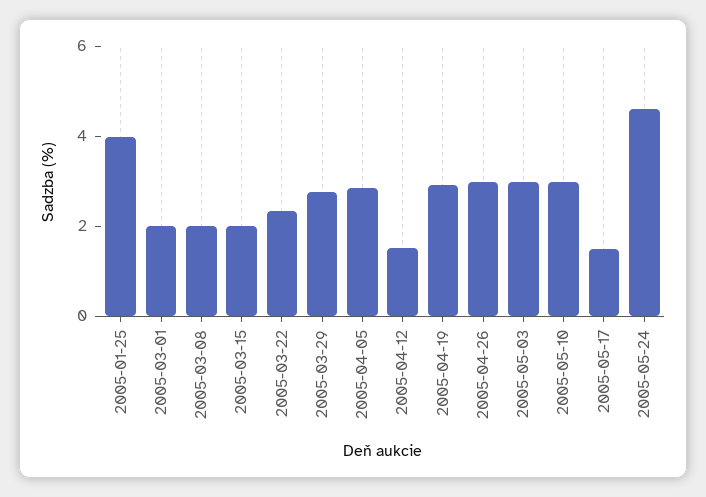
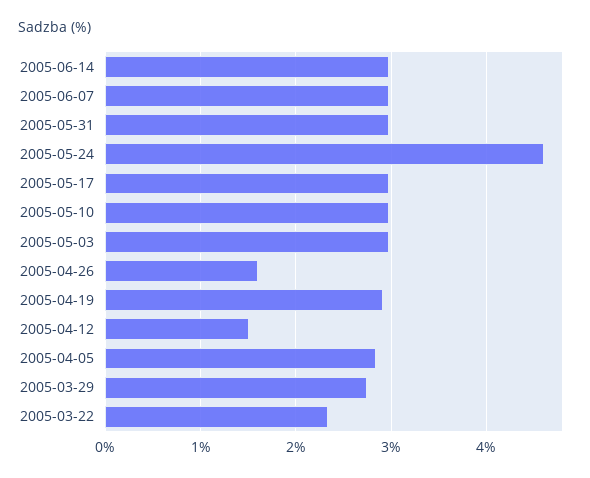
2005-01-25: 4 -> none
2005-03-01: 2 -> none
2005-03-08: 2 -> none
2005-03-15: 2 -> none
2005-04-26: 3 -> 1.6
2005-05-17: 1.5 -> 3
2005-06-14: none -> 3
2005-06-07: none -> 3
2005-05-31: none -> 3

